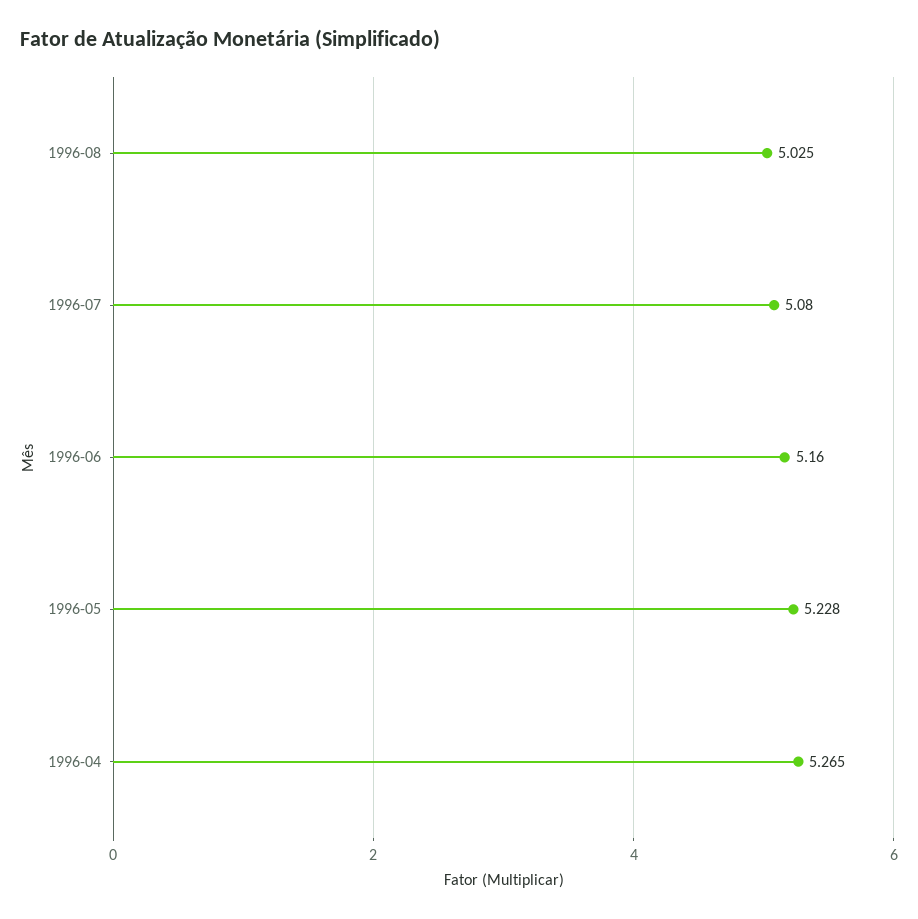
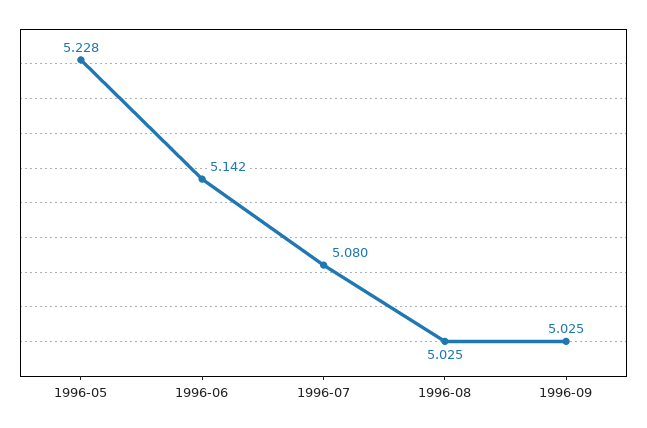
1996-06: 5.16 -> 5.142
1996-04: 5.265 -> none
1996-09: none -> 5.025

